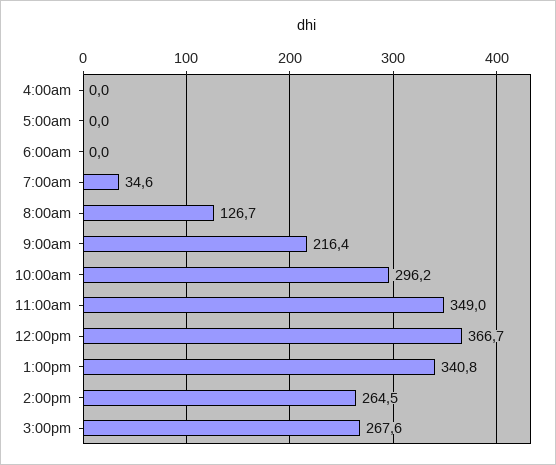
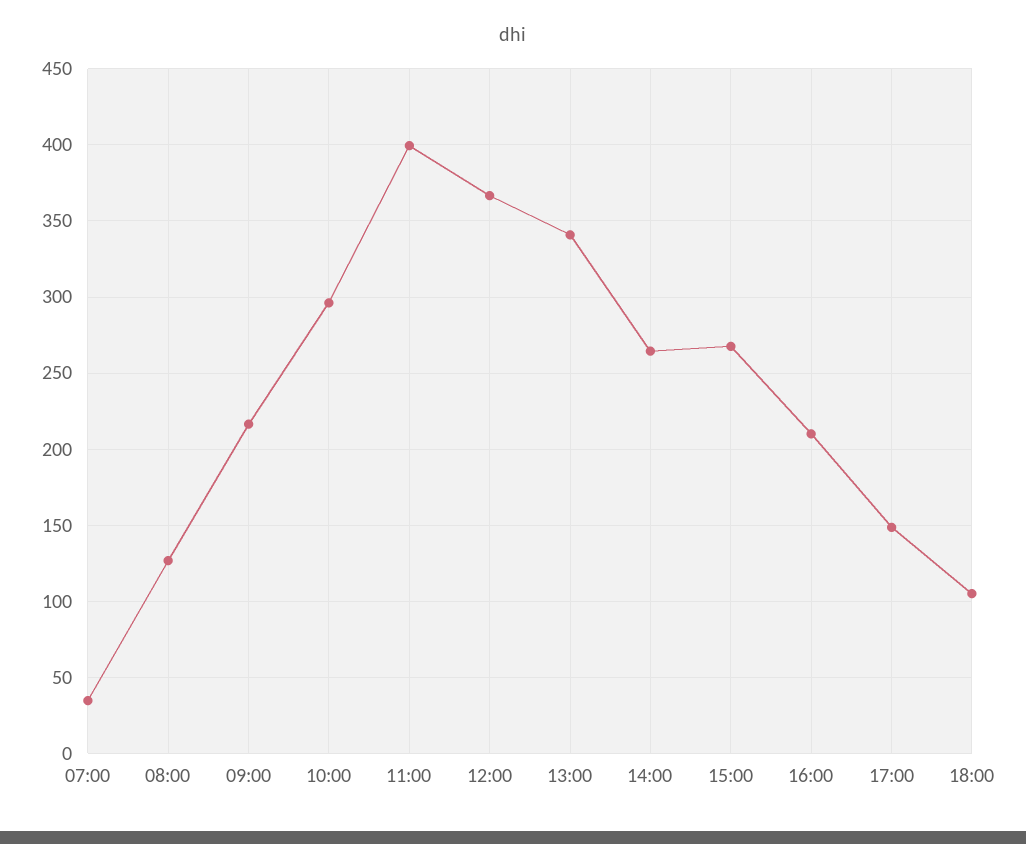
4:00am: 0 -> none
5:00am: 0 -> none
6:00am: 0 -> none
11:00am: 349 -> 400
16:00: none -> 210
17:00: none -> 150
18:00: none -> 105

